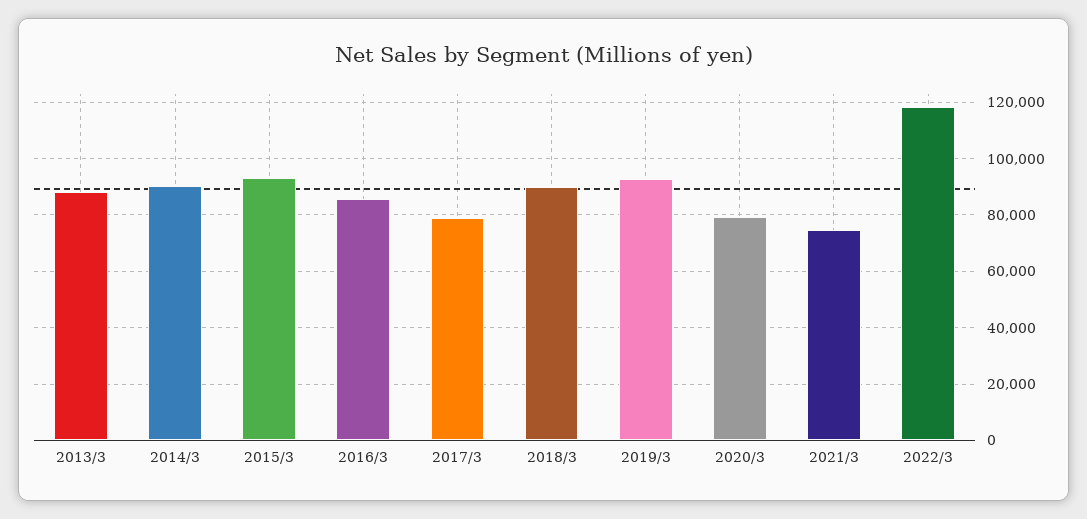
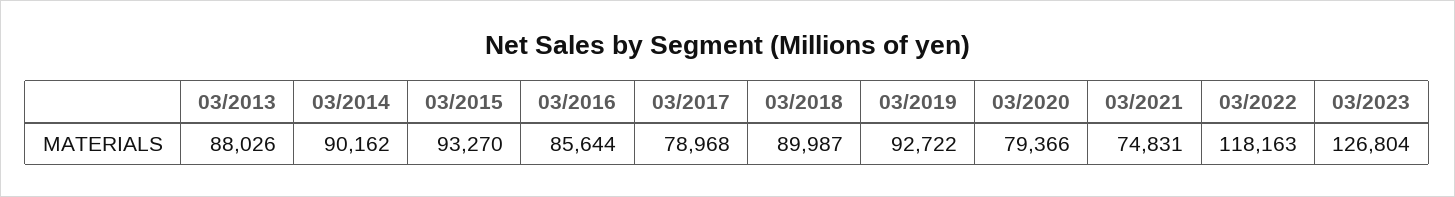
03/2023: none -> 126804

